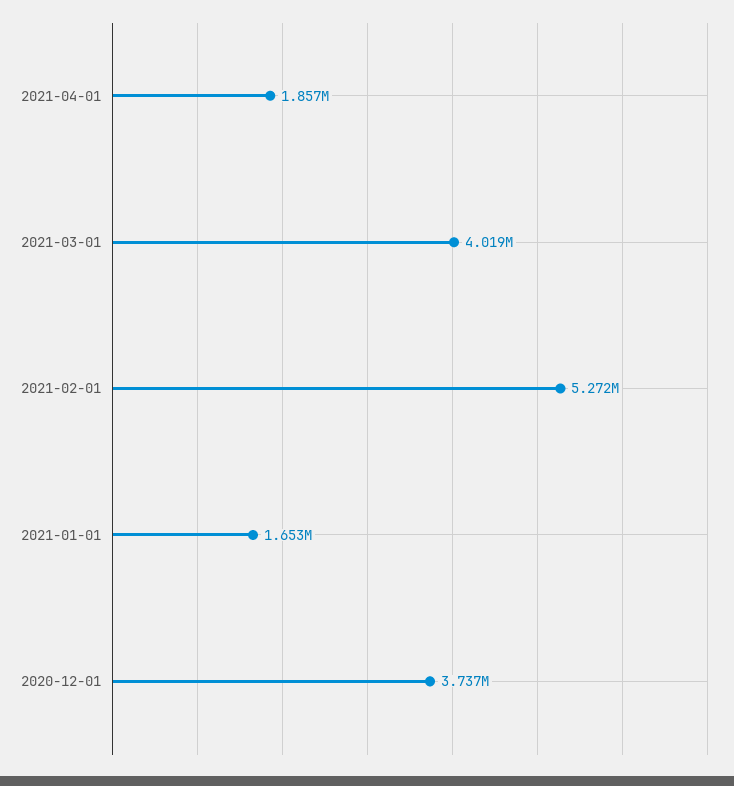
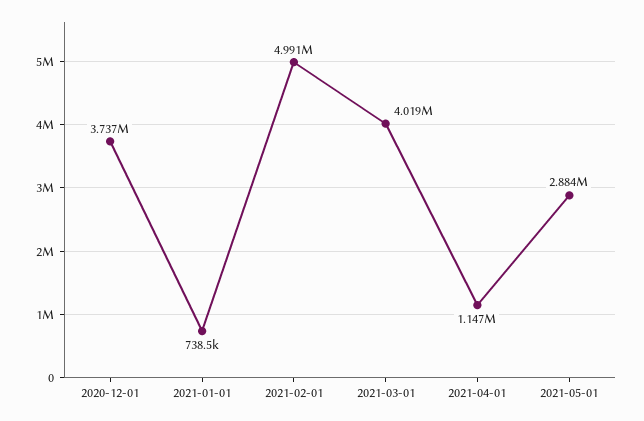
2021-04-01: 1857000 -> 1147000
2021-02-01: 5272000 -> 4991000
2021-01-01: 1653000 -> 738500
2021-05-01: none -> 2884000

